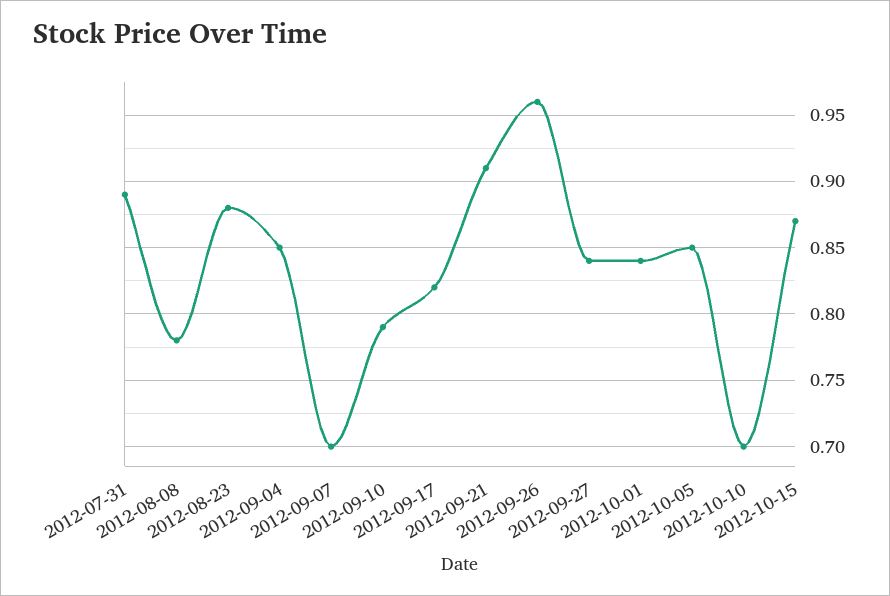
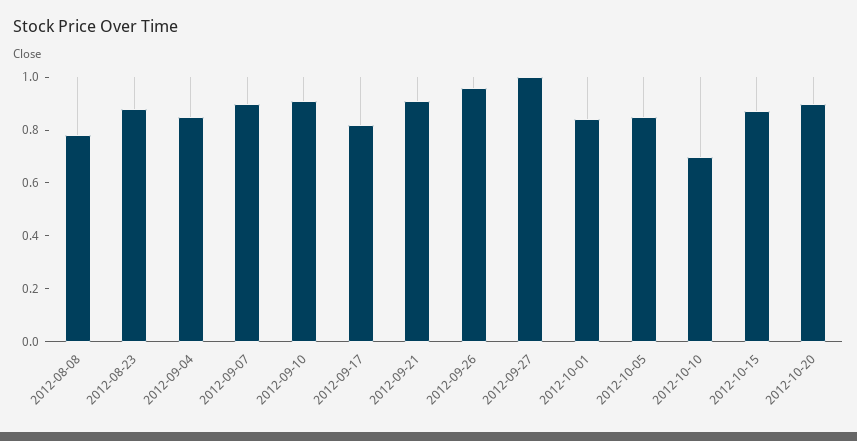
2012-07-31: 0.89 -> none
2012-09-07: 0.7 -> 0.9
2012-09-10: 0.79 -> 0.9
2012-09-27: 0.84 -> 1
2012-10-20: none -> 0.9

